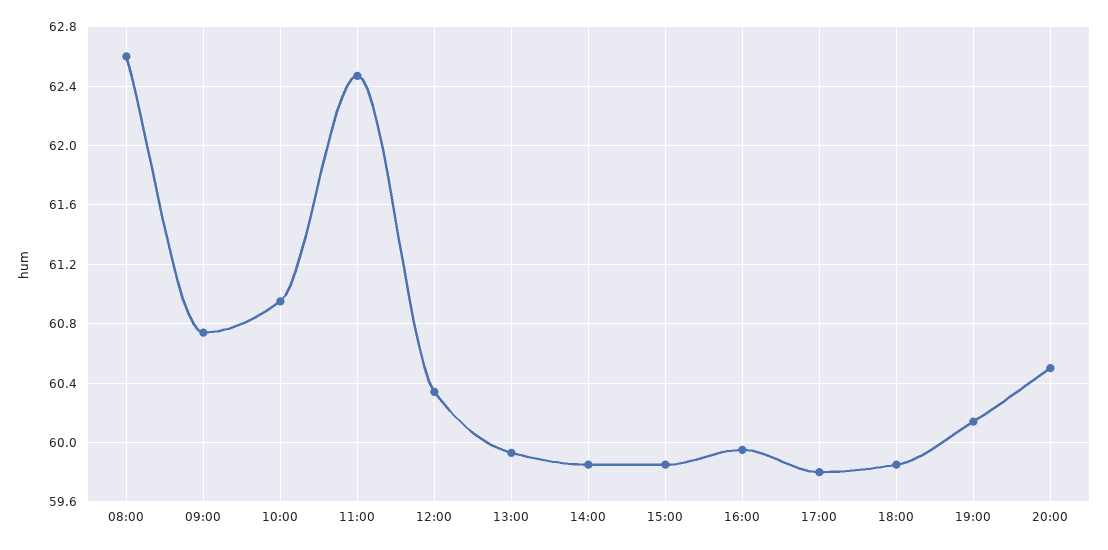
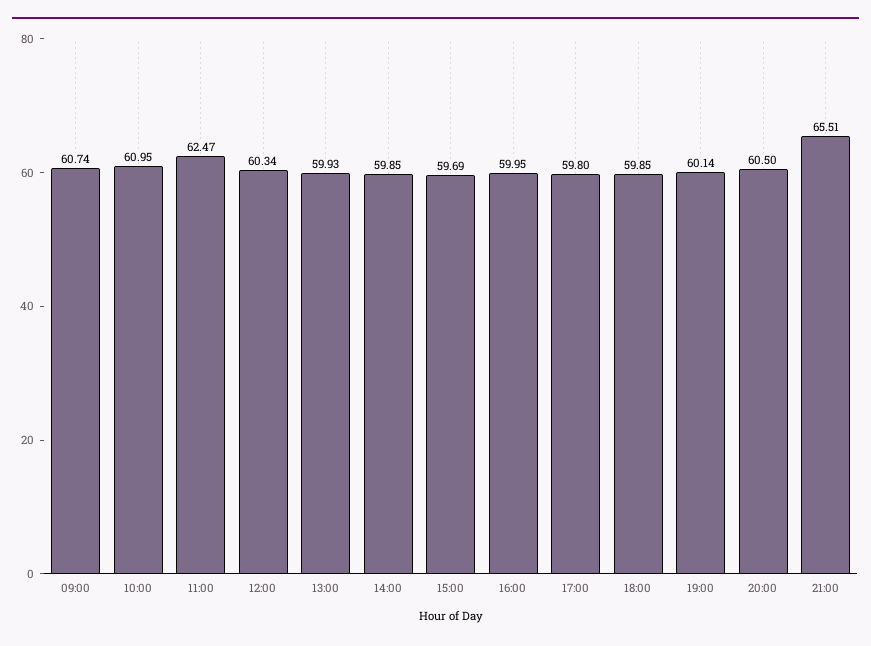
08:00: 62.6 -> none
15:00: 59.85 -> 59.69
21:00: none -> 65.51

